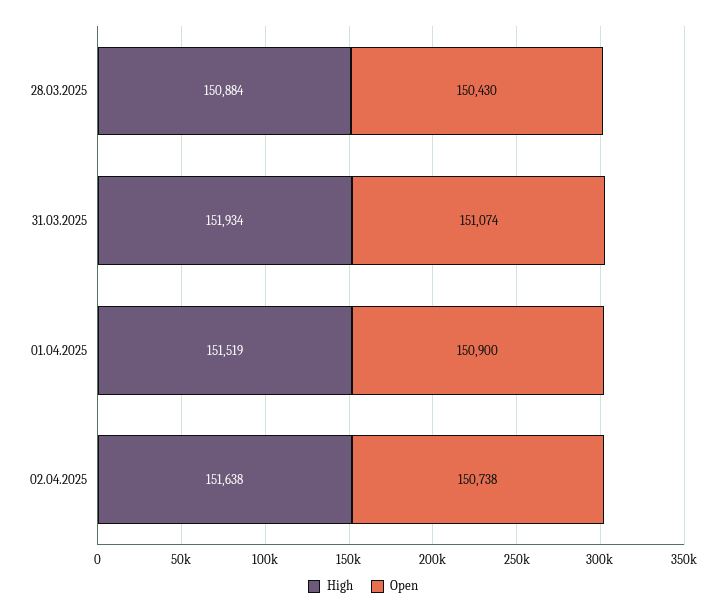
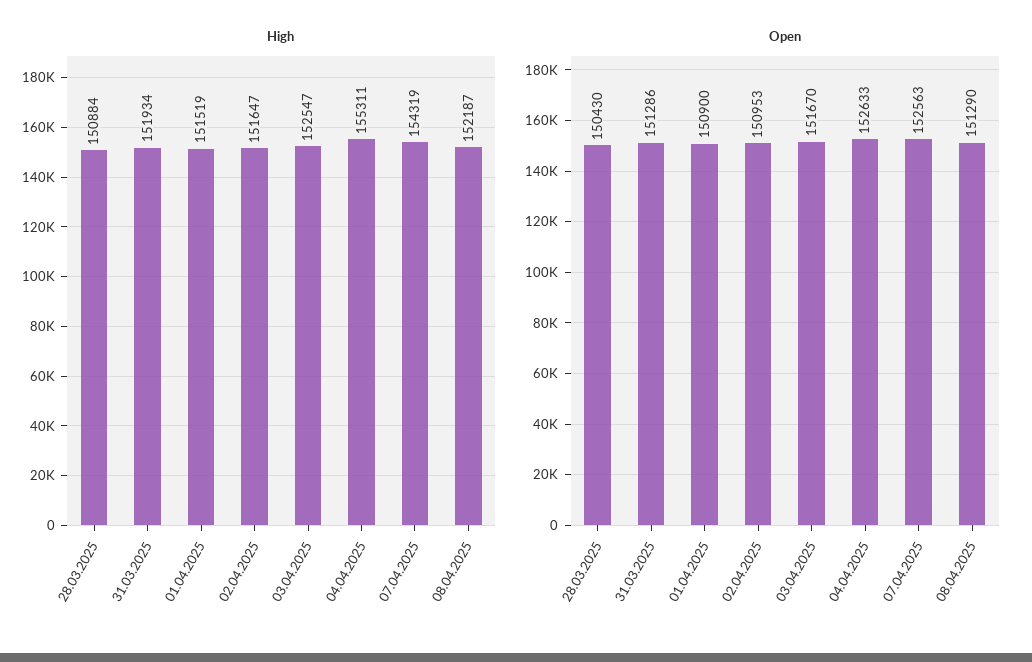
Open, 31.03.2025: 151074 -> 151286
High, 02.04.2025: 151638 -> 151647
Open, 02.04.2025: 150738 -> 150953
High, 03.04.2025: none -> 152547
High, 04.04.2025: none -> 155311
High, 07.04.2025: none -> 154319
High, 08.04.2025: none -> 152187
Open, 03.04.2025: none -> 151670
Open, 04.04.2025: none -> 152633
Open, 07.04.2025: none -> 152563
Open, 08.04.2025: none -> 151290

